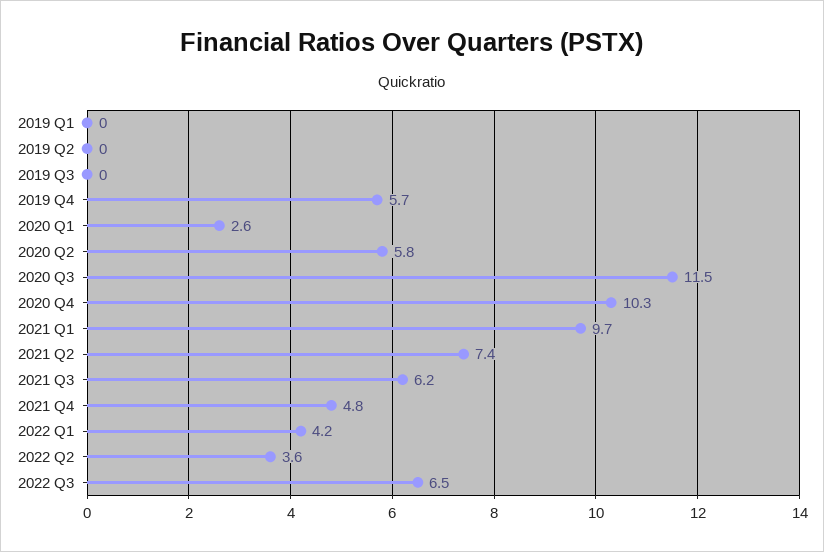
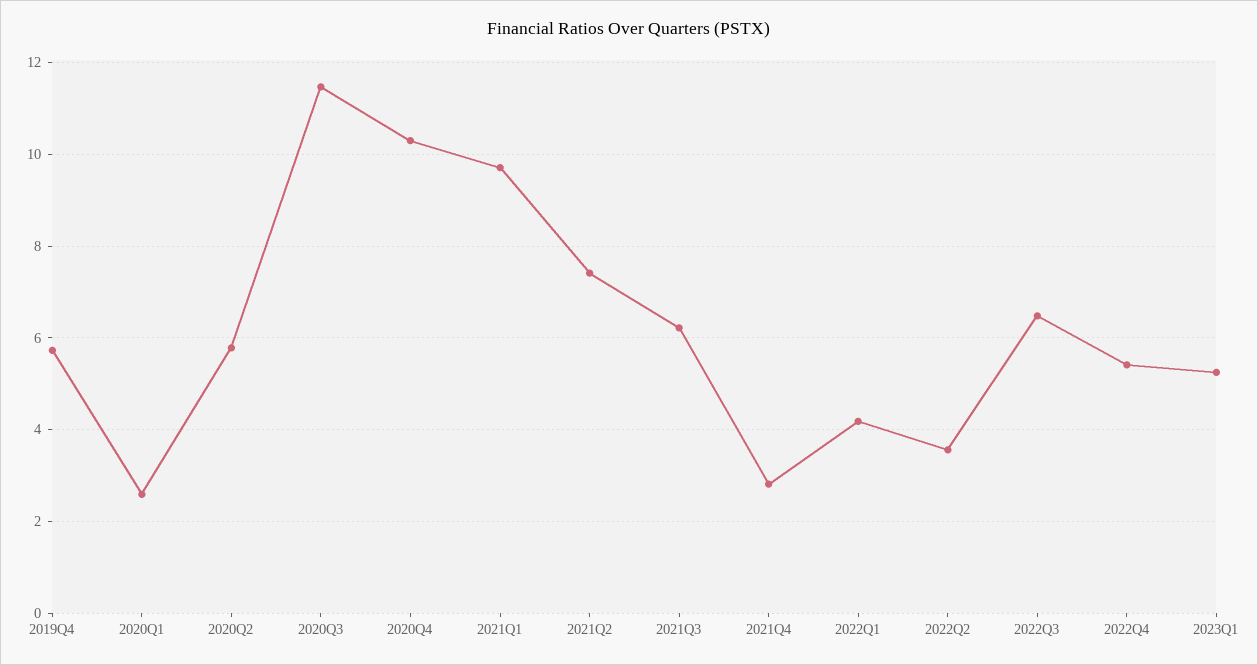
2019 Q1: 0 -> none
2019 Q2: 0 -> none
2019 Q3: 0 -> none
2021 Q4: 4.8 -> 2.8
2022Q4: none -> 5.4
2023Q1: none -> 5.2

